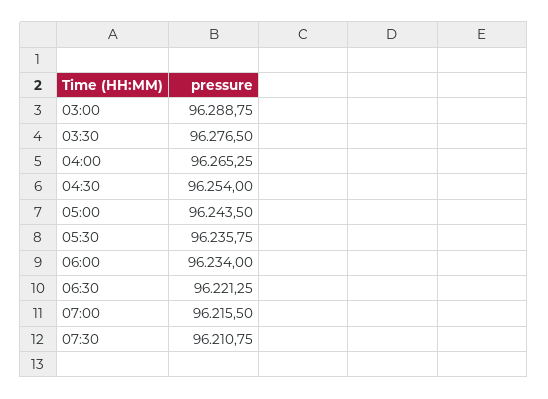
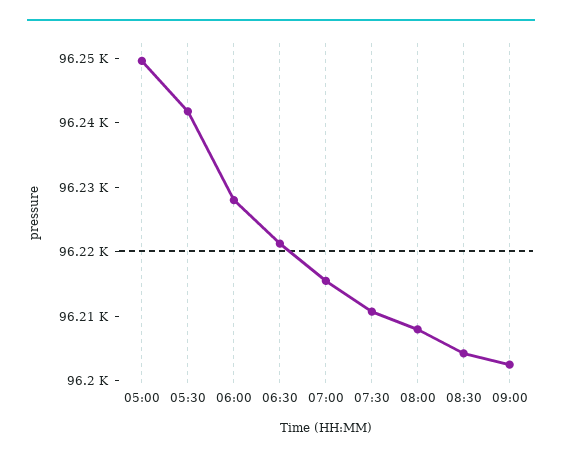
03:00: 96288.75 -> none
03:30: 96276.5 -> none
04:00: 96265.25 -> none
04:30: 96254 -> none
05:00: 96243.5 -> 96250
05:30: 96235.75 -> 96242
06:00: 96234 -> 96228
08:00: none -> 96208
08:30: none -> 96204
09:00: none -> 96202

